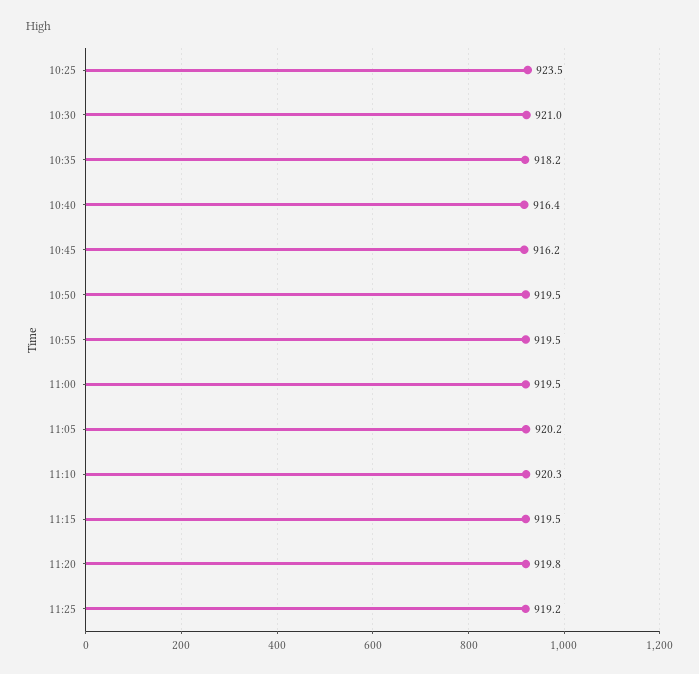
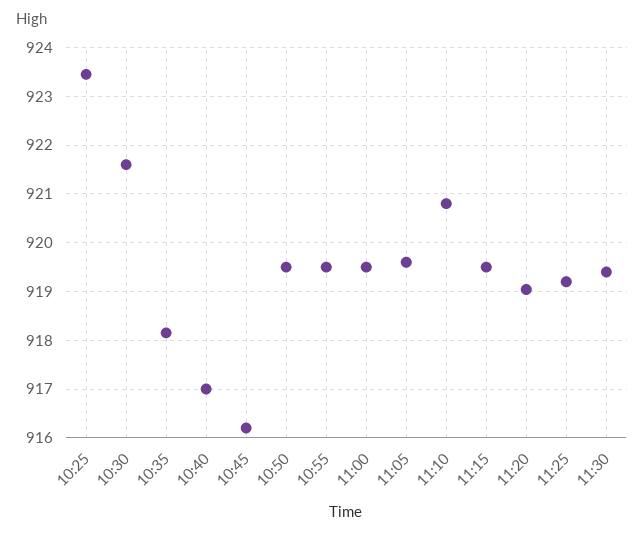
10:30: 921 -> 921.6
10:40: 916.4 -> 917
11:05: 920.2 -> 919.6
11:10: 920.3 -> 920.8
11:20: 919.8 -> 919
11:30: none -> 919.4

